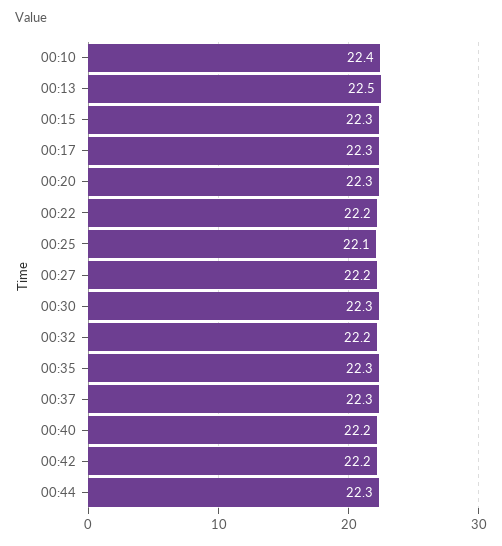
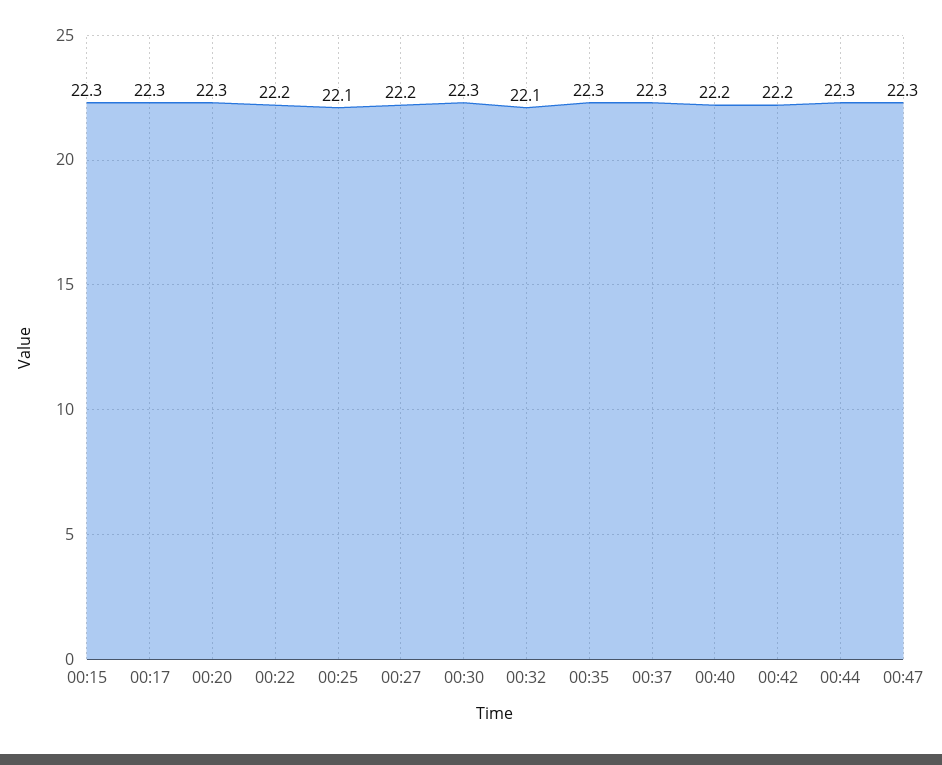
00:10: 22.4 -> none
00:13: 22.5 -> none
00:32: 22.2 -> 22.1
00:47: none -> 22.3

